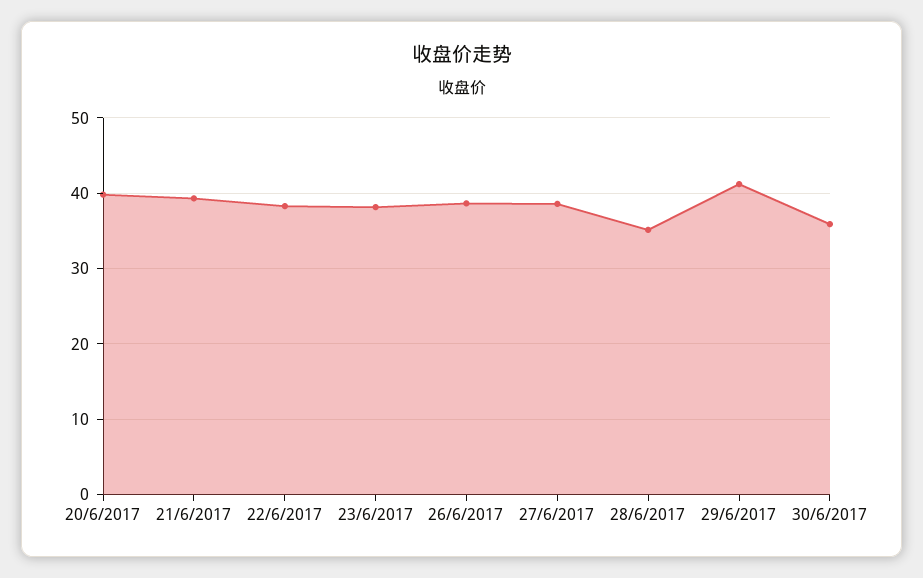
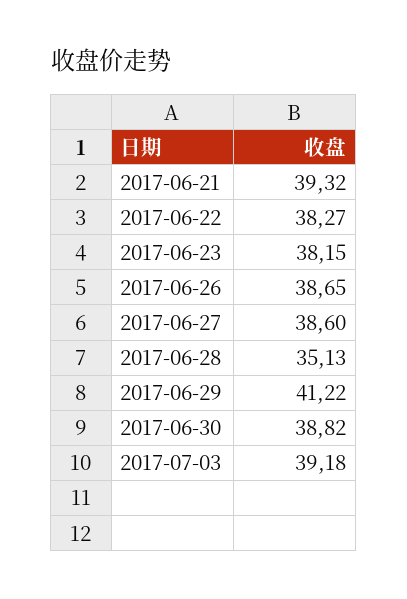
20/6/2017: 40 -> none
30/6/2017: 36 -> 38.82
2017-07-03: none -> 39.18

